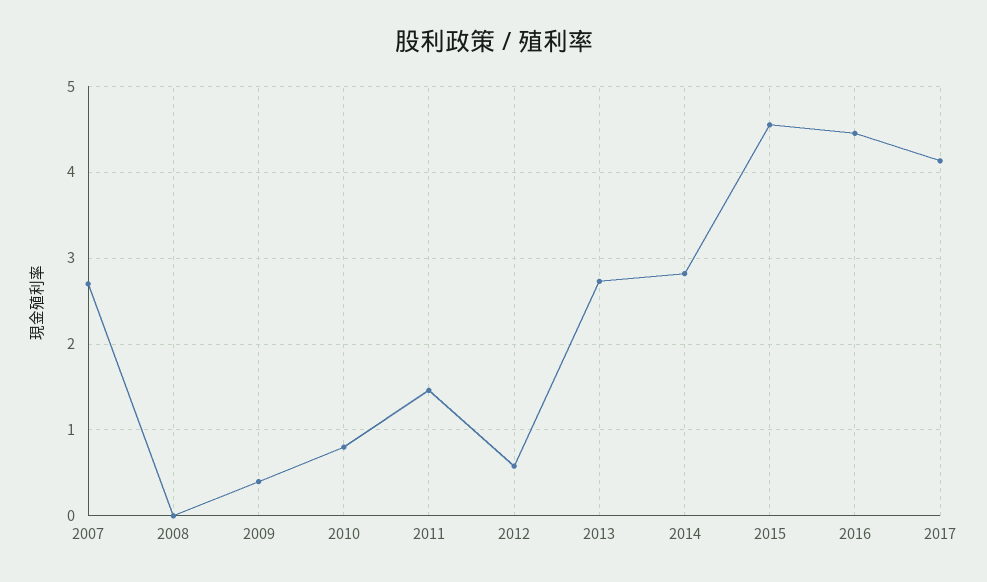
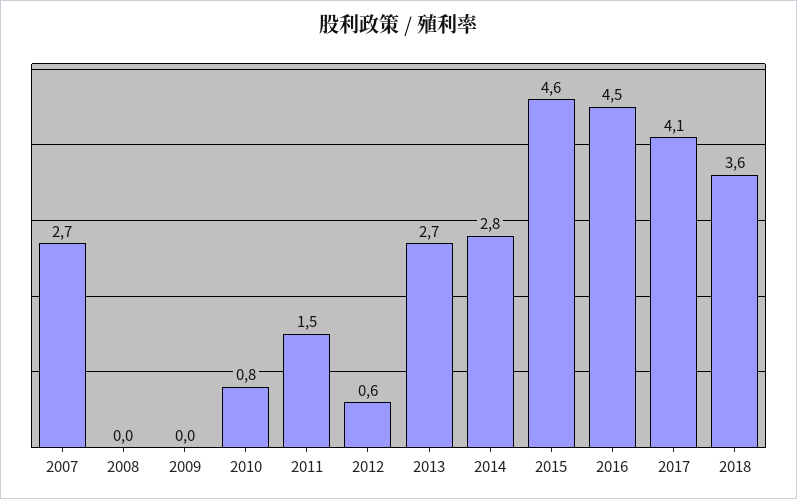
2009: 0.4 -> 0
2018: none -> 3.6

